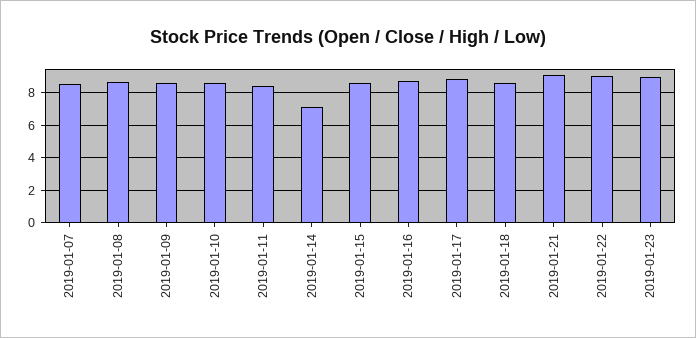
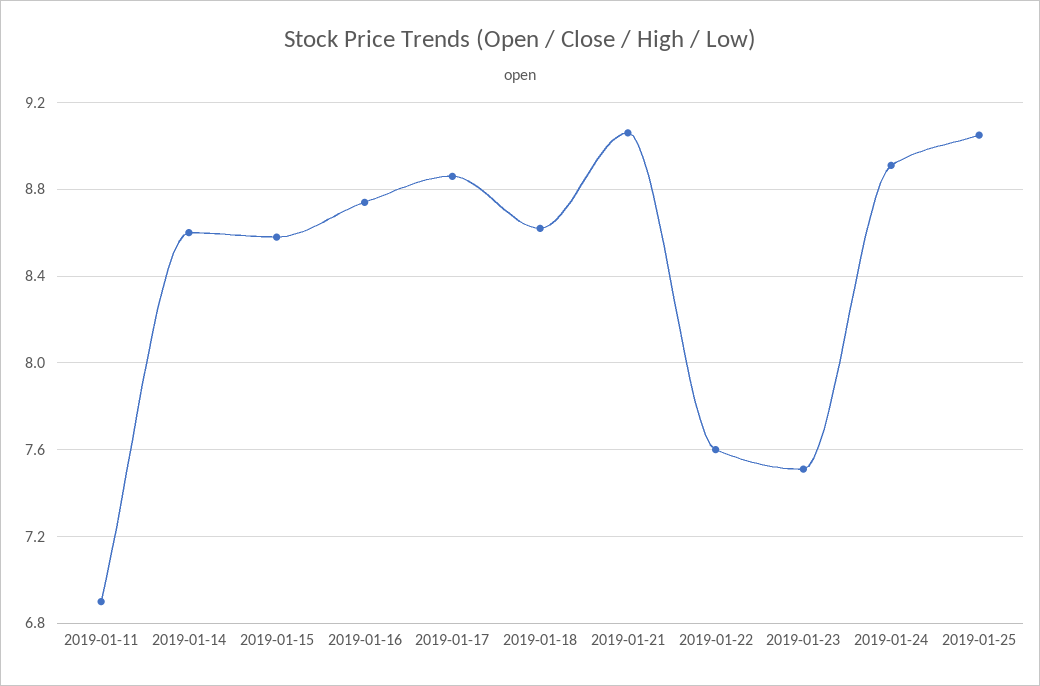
2019-01-07: 8.5 -> none
2019-01-08: 8.5 -> none
2019-01-09: 8.5 -> none
2019-01-10: 8.5 -> none
2019-01-11: 8.5 -> 6.9
2019-01-14: 7 -> 8.6
2019-01-22: 9 -> 7.6
2019-01-23: 9 -> 7.5
2019-01-24: none -> 8.9
2019-01-25: none -> 9.05

